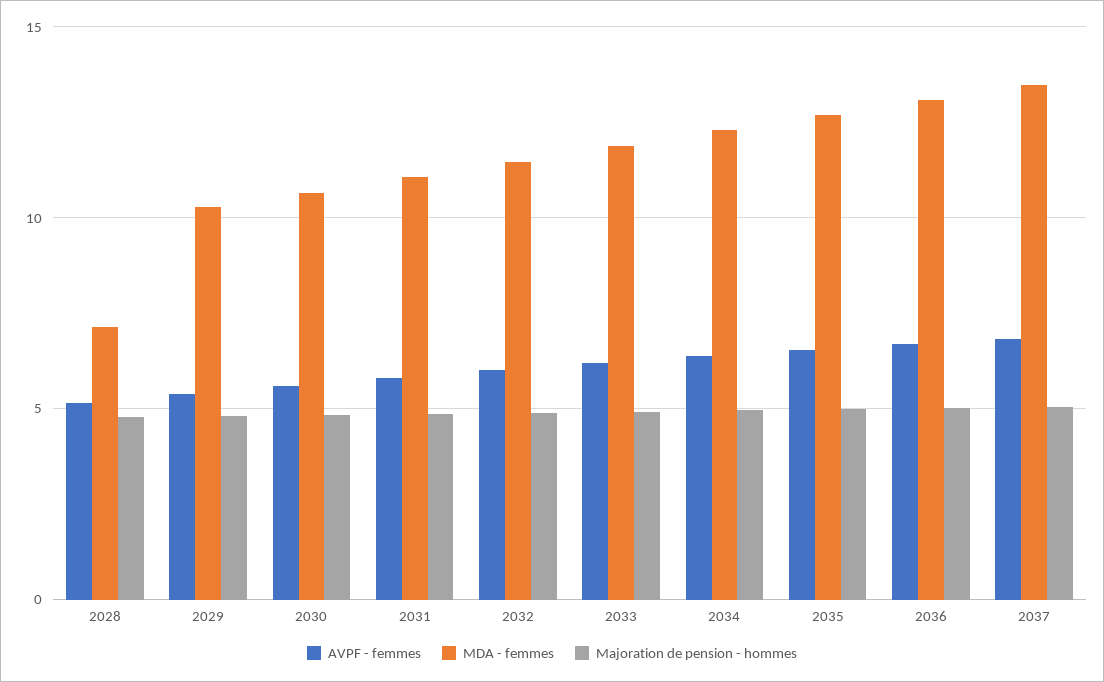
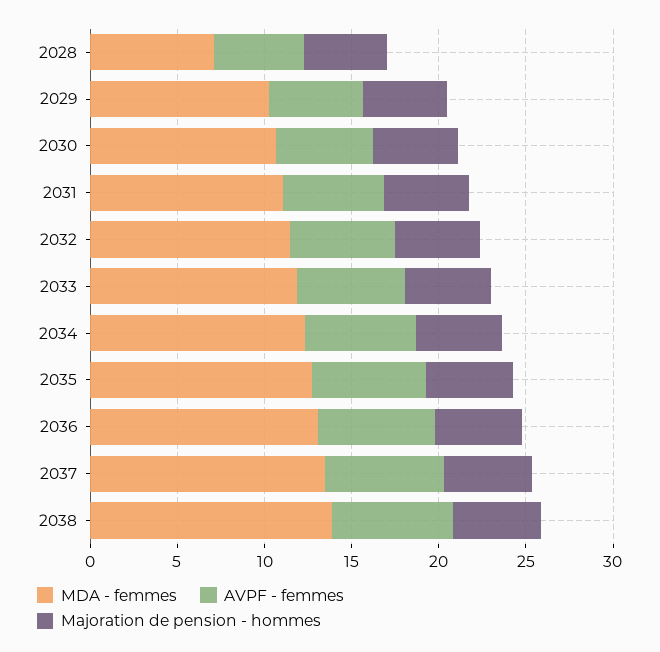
MDA - femmes, 2038: none -> 14
AVPF - femmes, 2038: none -> 7
Majoration de pension - hommes, 2038: none -> 5

